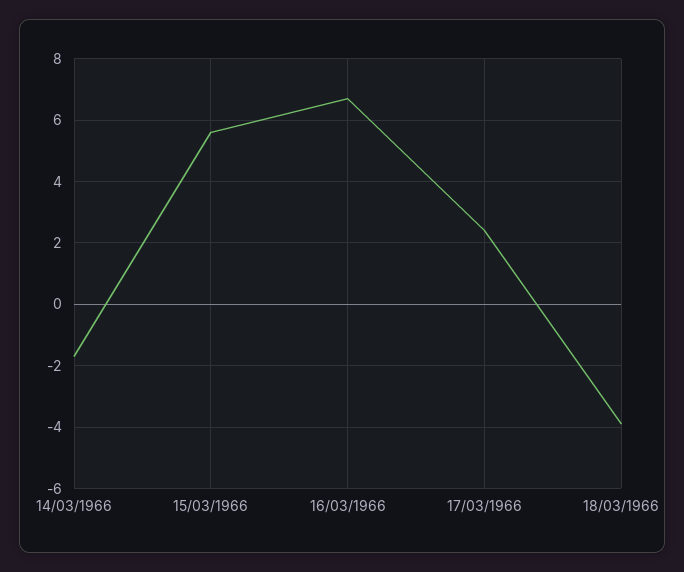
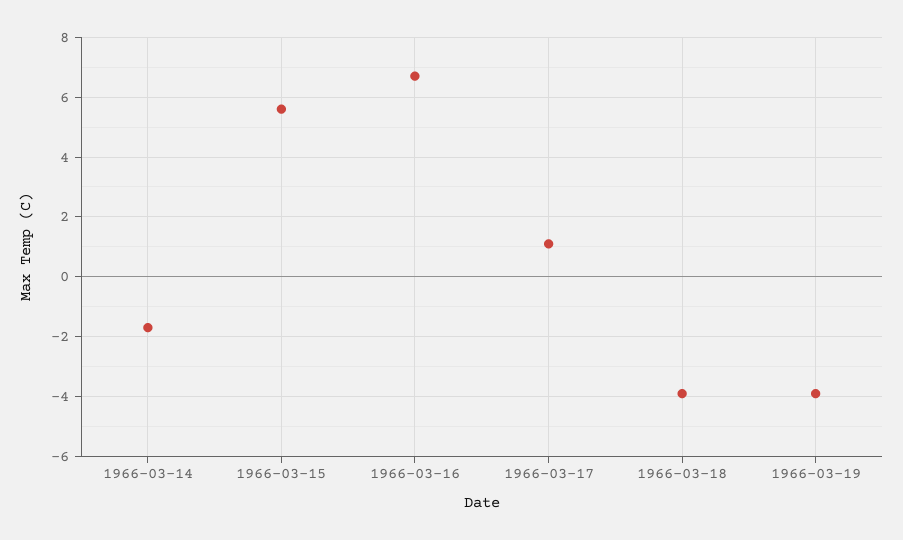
17/03/1966: 2.5 -> 1
1966-03-19: none -> -4

